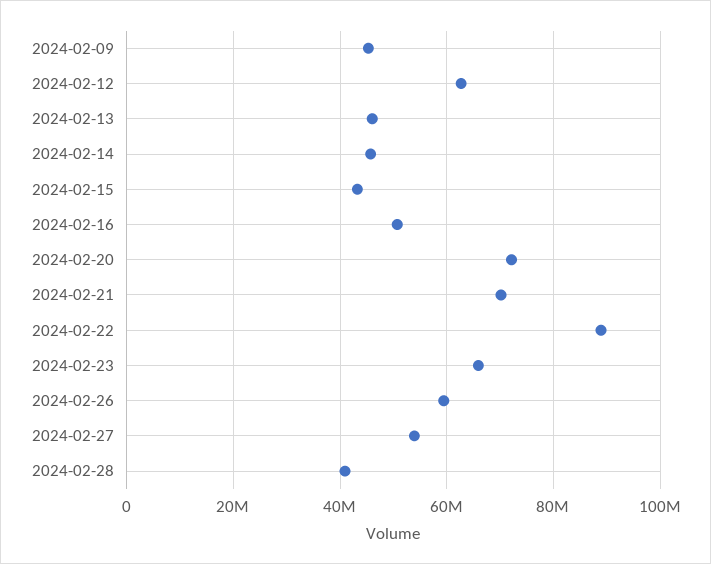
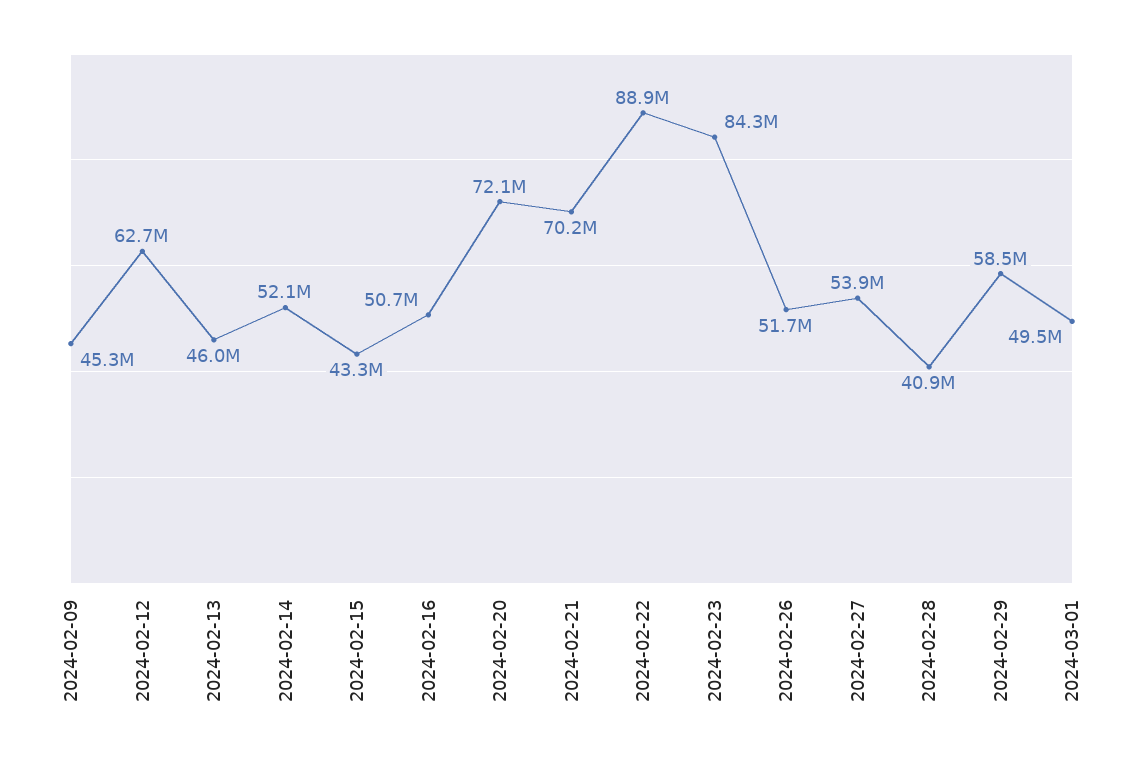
2024-02-14: 46000000 -> 52100000
2024-02-23: 66000000 -> 84300000
2024-02-26: 60000000 -> 51700000
2024-02-29: none -> 58500000
2024-03-01: none -> 49500000

